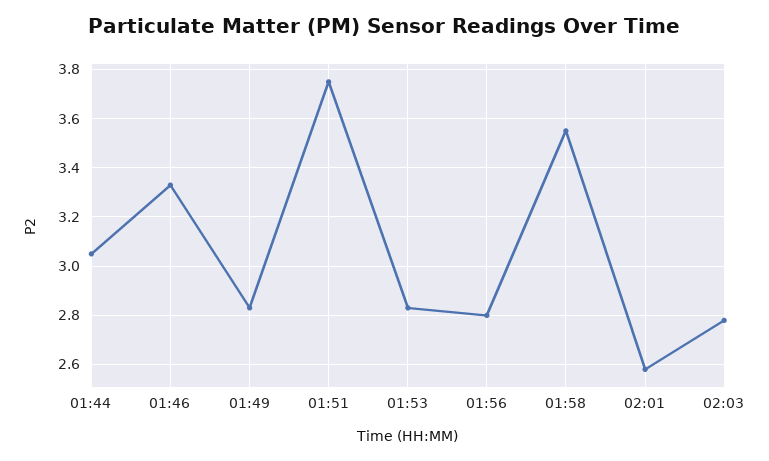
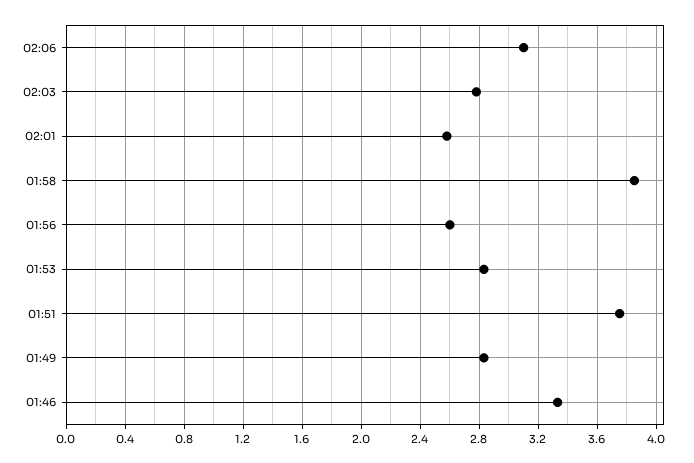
01:44: 3.05 -> none
01:56: 2.8 -> 2.6
01:58: 3.55 -> 3.85
02:06: none -> 3.1

